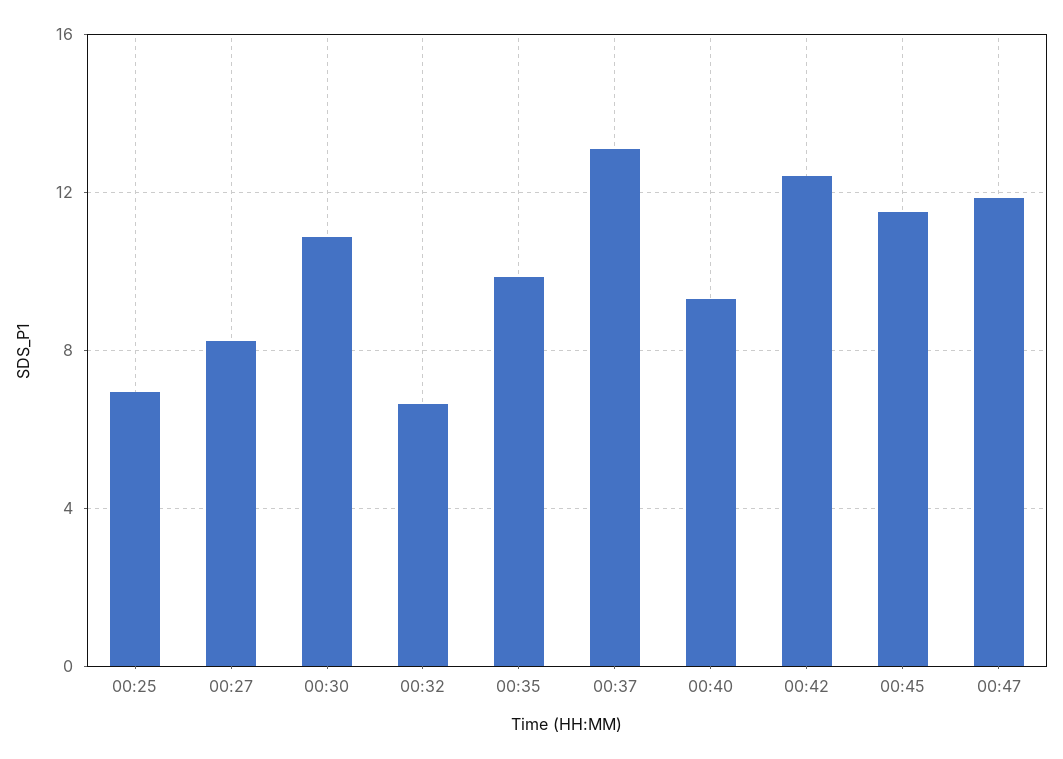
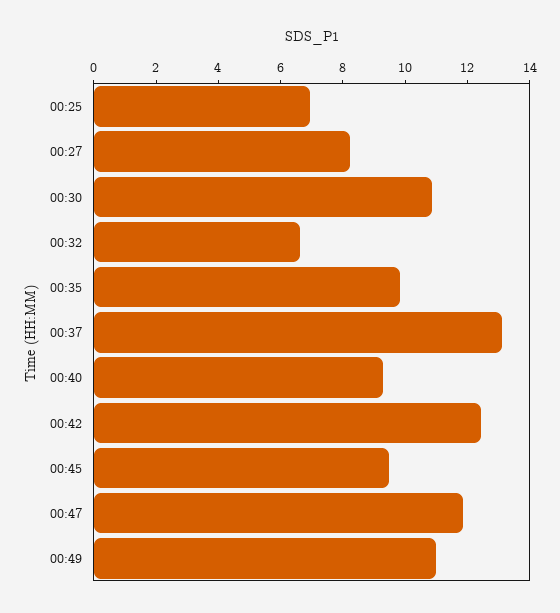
00:45: 11.5 -> 9.5
00:49: none -> 11

